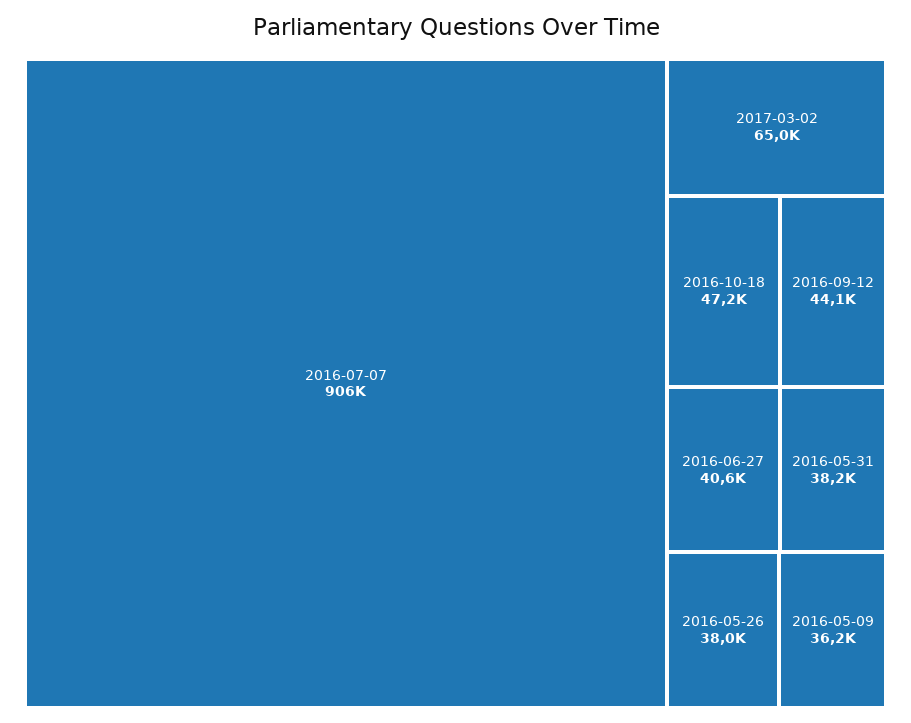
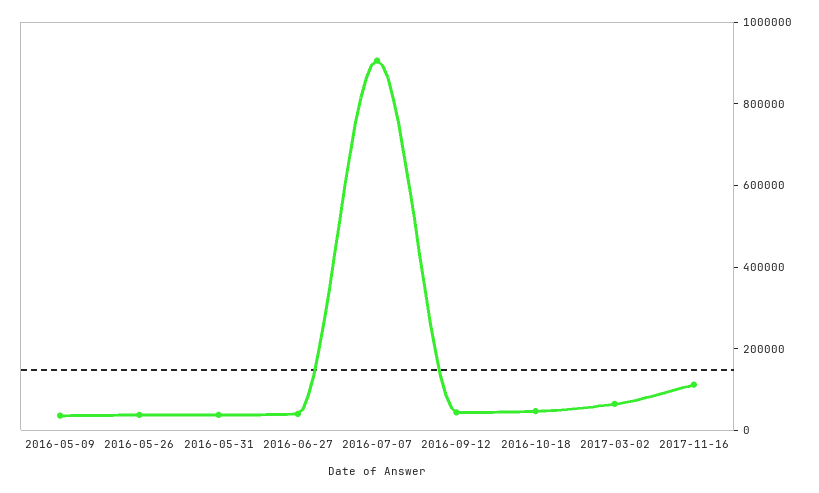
2017-11-16: none -> 100000

